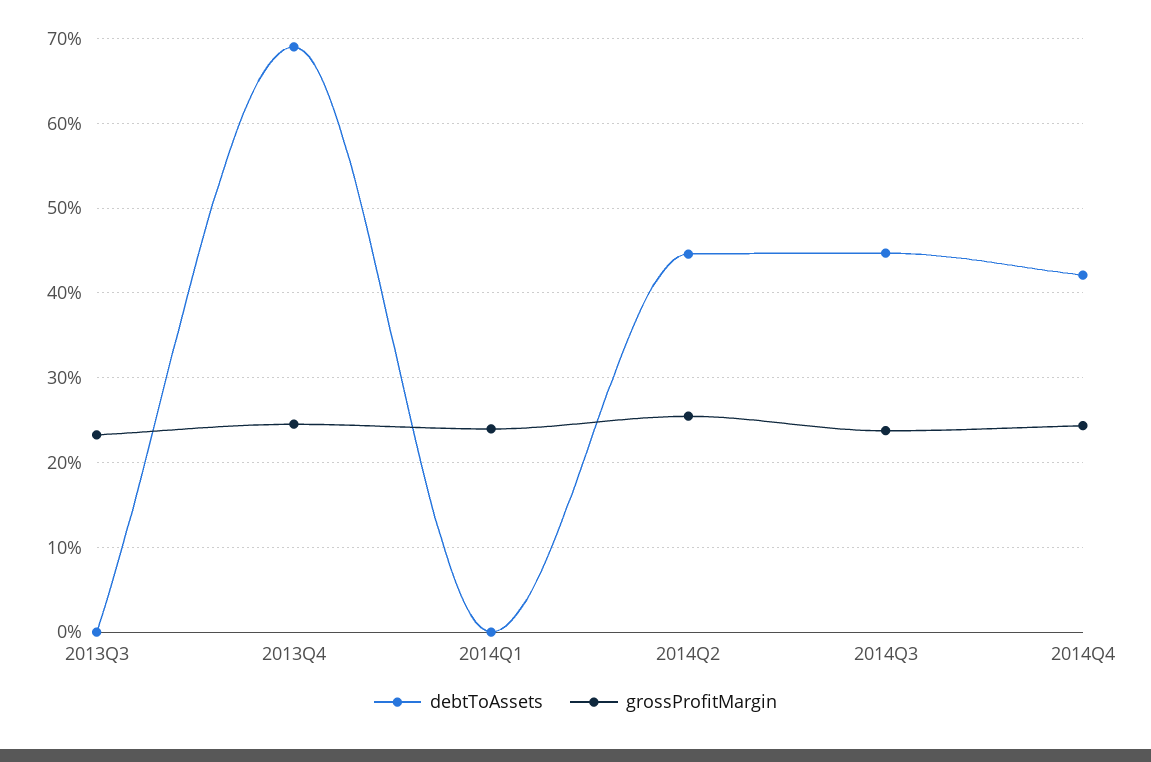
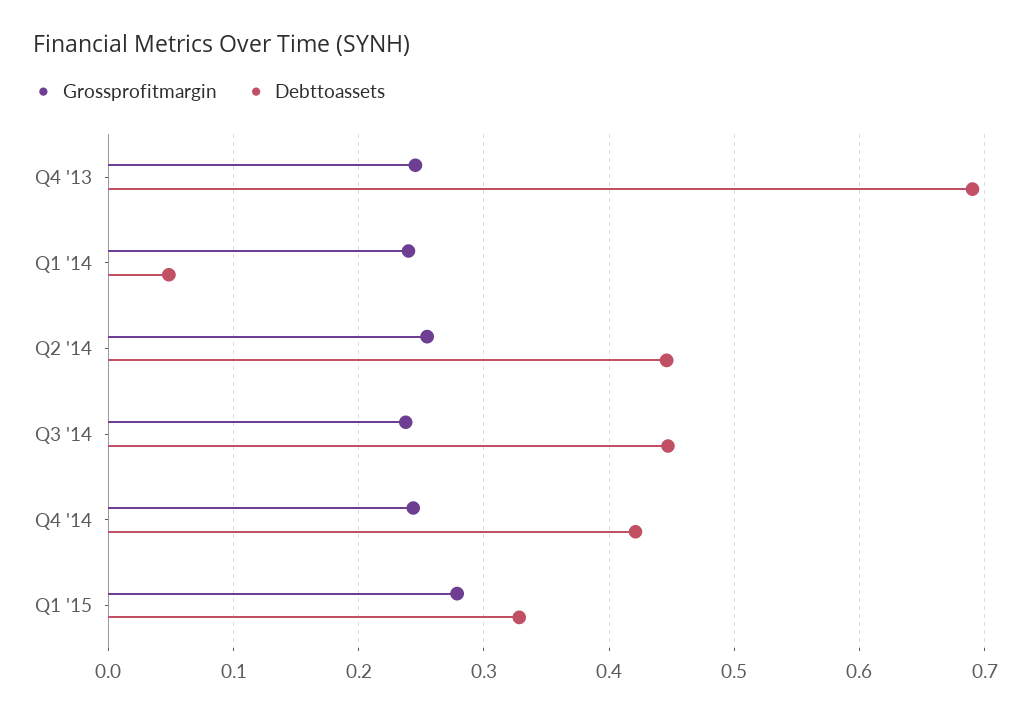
debtToAssets, 2013Q3: 0 -> none
grossProfitMargin, 2013Q3: 0.23 -> none
debtToAssets, 2014Q1: 0 -> 0.05
grossProfitMargin, Q1 '15: none -> 0.28
debtToAssets, Q1 '15: none -> 0.33

